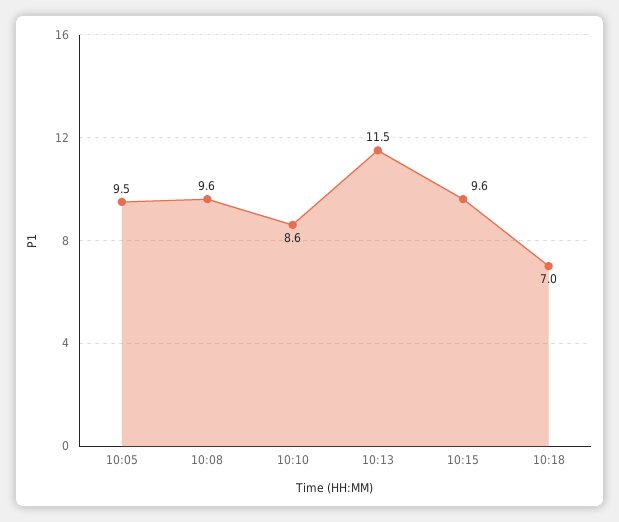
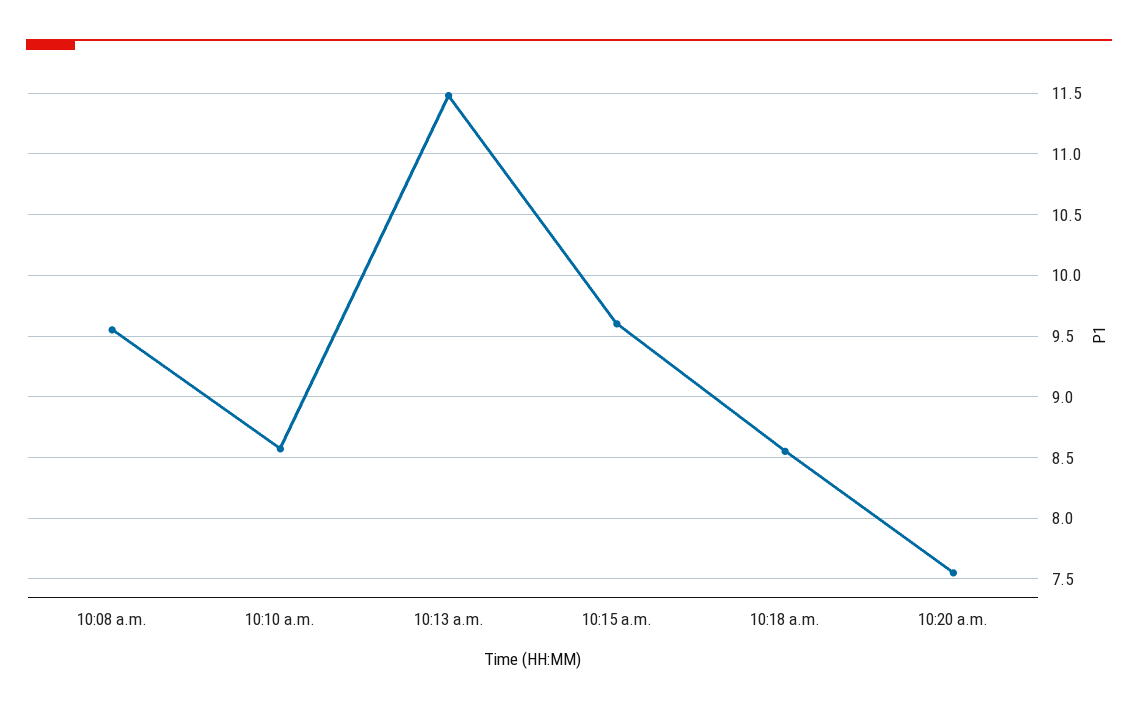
10:05: 9.5 -> none
10:18: 7 -> 8.55
10:20 a.m.: none -> 7.55

